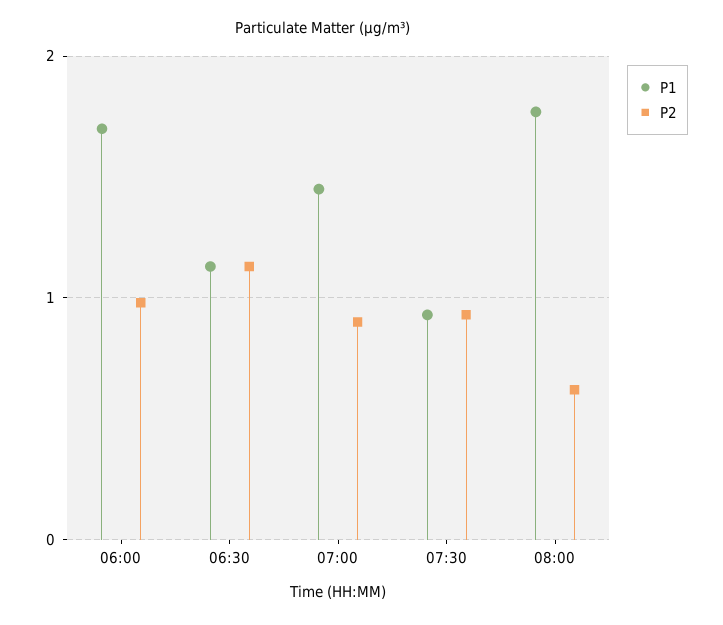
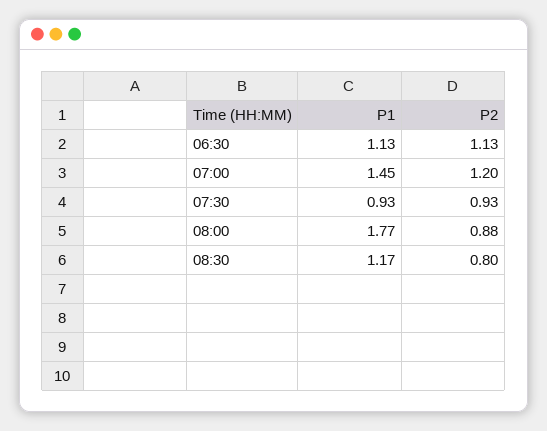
P1, 06:00: 1.7 -> none
P2, 06:00: 1 -> none
P2, 07:00: 0.9 -> 1.2
P2, 08:00: 0.6 -> 0.88
P1, 08:30: none -> 1.17
P2, 08:30: none -> 0.8

